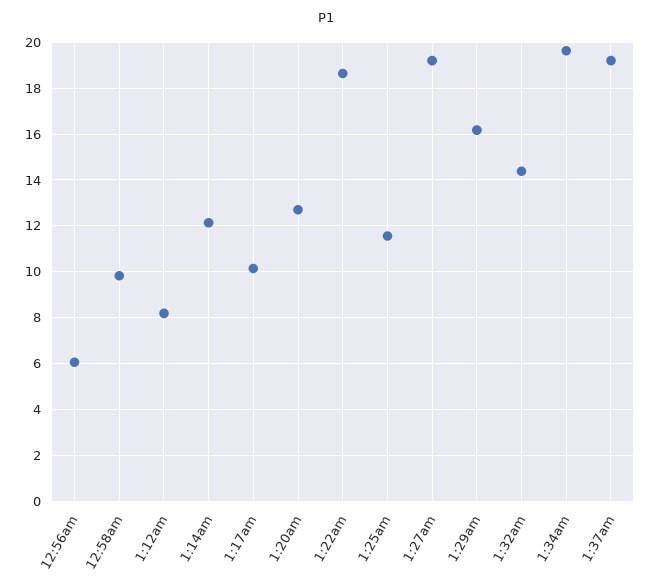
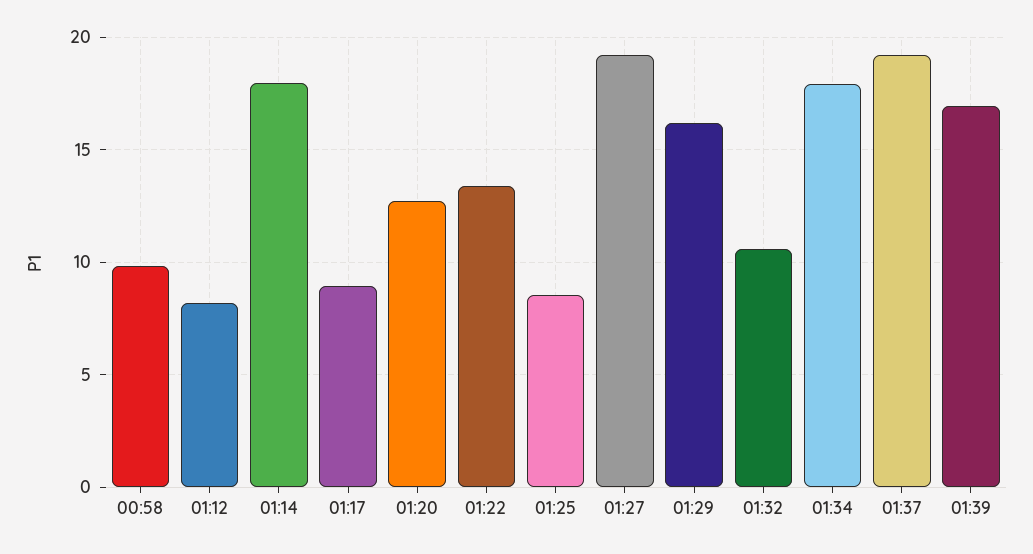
12:56am: 6 -> none
1:14am: 12 -> 18
1:17am: 10 -> 9
1:22am: 18.5 -> 13.5
1:25am: 11.5 -> 8.5
1:32am: 14.5 -> 10.5
1:34am: 19.5 -> 18
01:39: none -> 17

